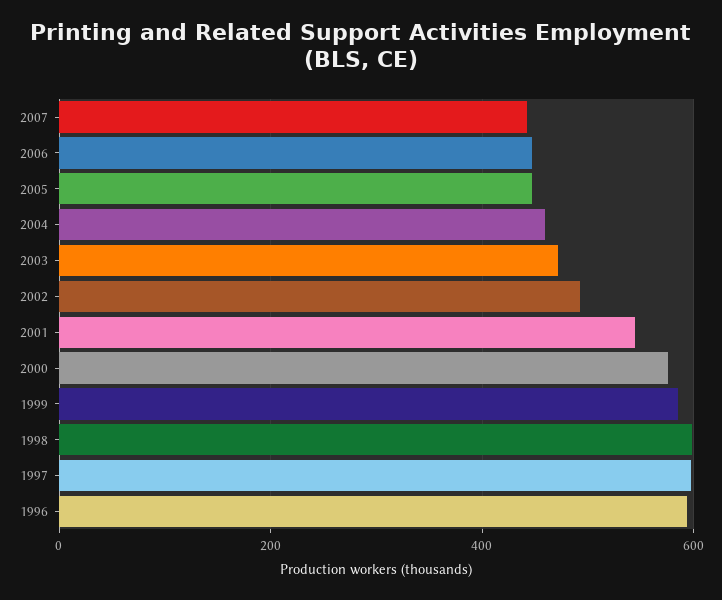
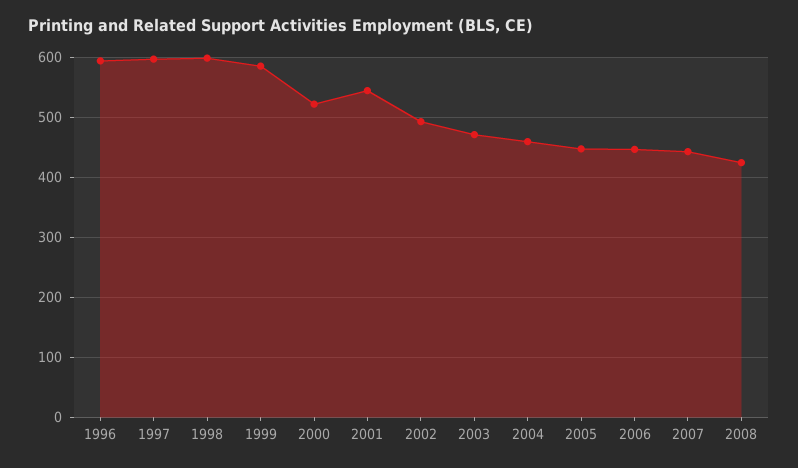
2000: 580 -> 520
2008: none -> 420

